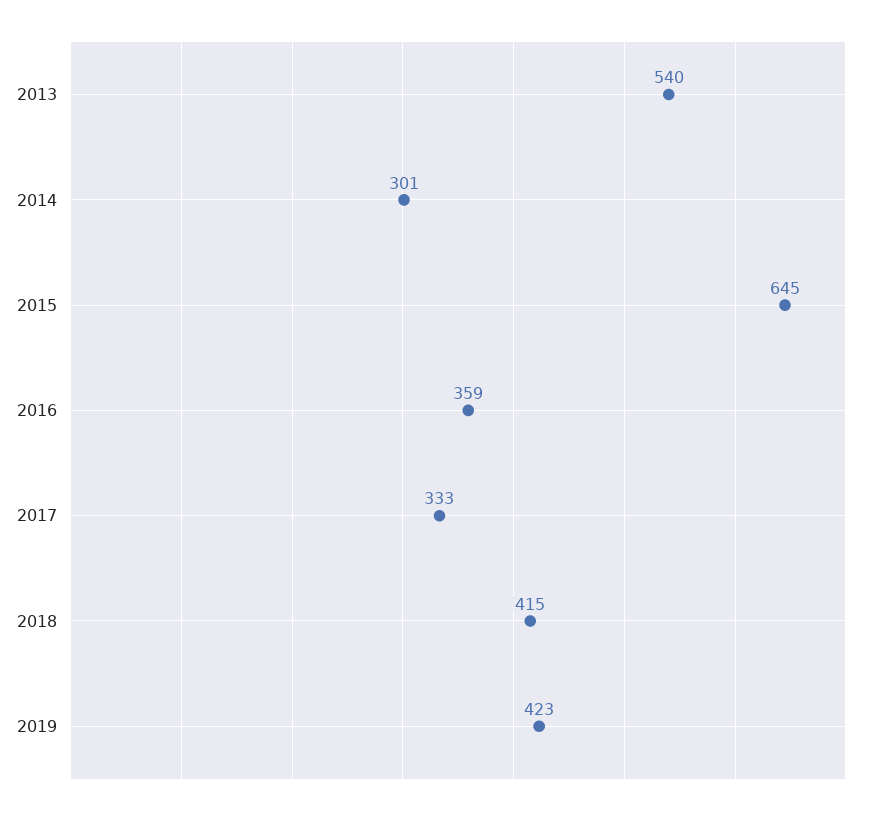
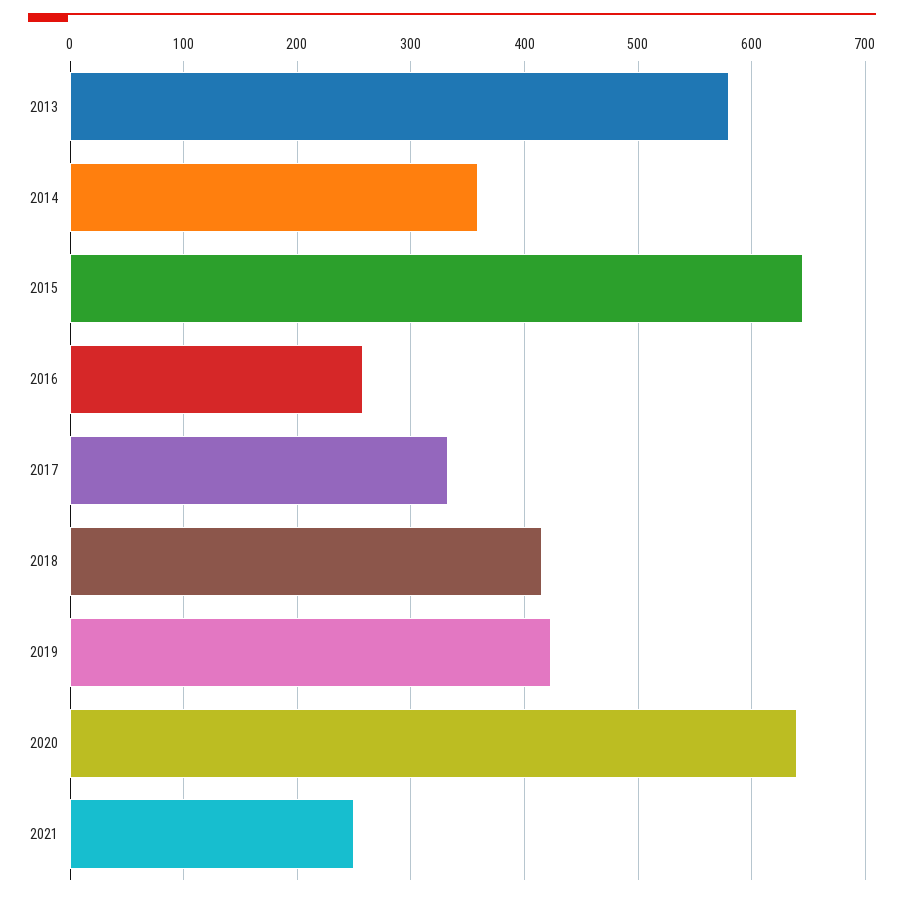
2013: 540 -> 580
2014: 301 -> 360
2016: 359 -> 260
2020: none -> 640
2021: none -> 250

